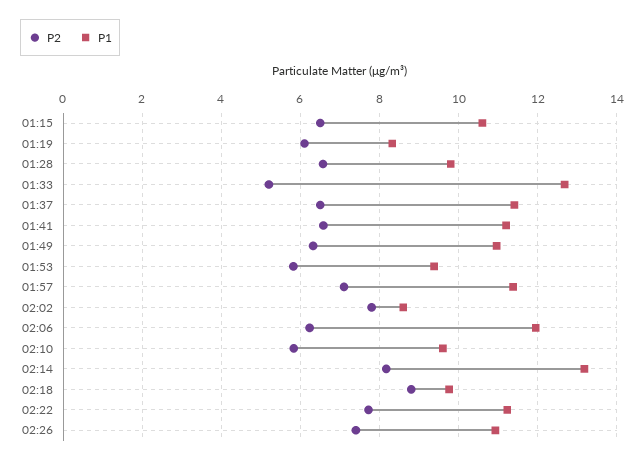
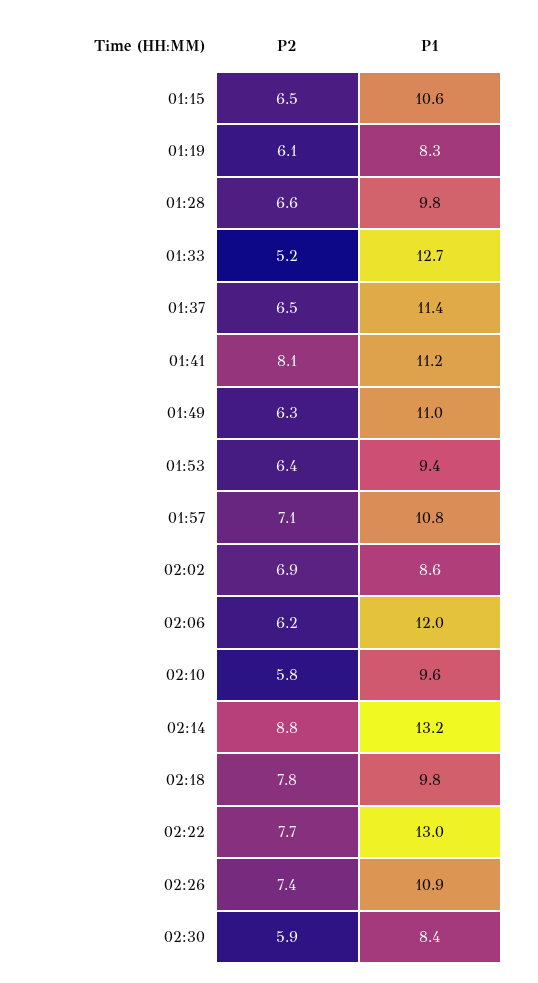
P2, 01:41: 6.6 -> 8.1
P2, 01:53: 5.8 -> 6.4
P1, 01:57: 11.4 -> 10.8
P2, 02:02: 7.8 -> 6.9
P2, 02:14: 8.2 -> 8.8
P2, 02:18: 8.8 -> 7.8
P1, 02:22: 11.2 -> 13
P2, 02:30: none -> 5.9
P1, 02:30: none -> 8.4

